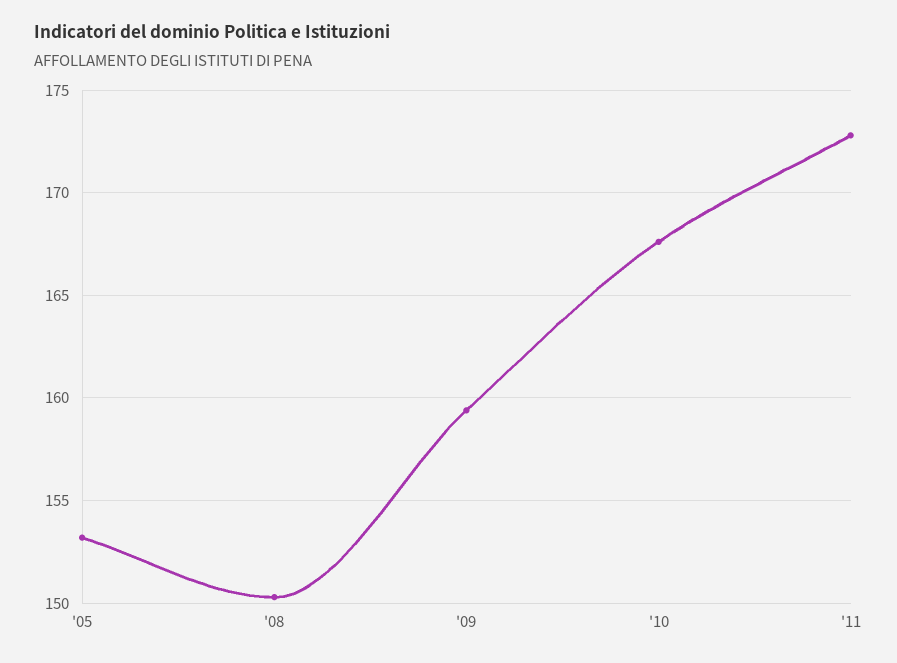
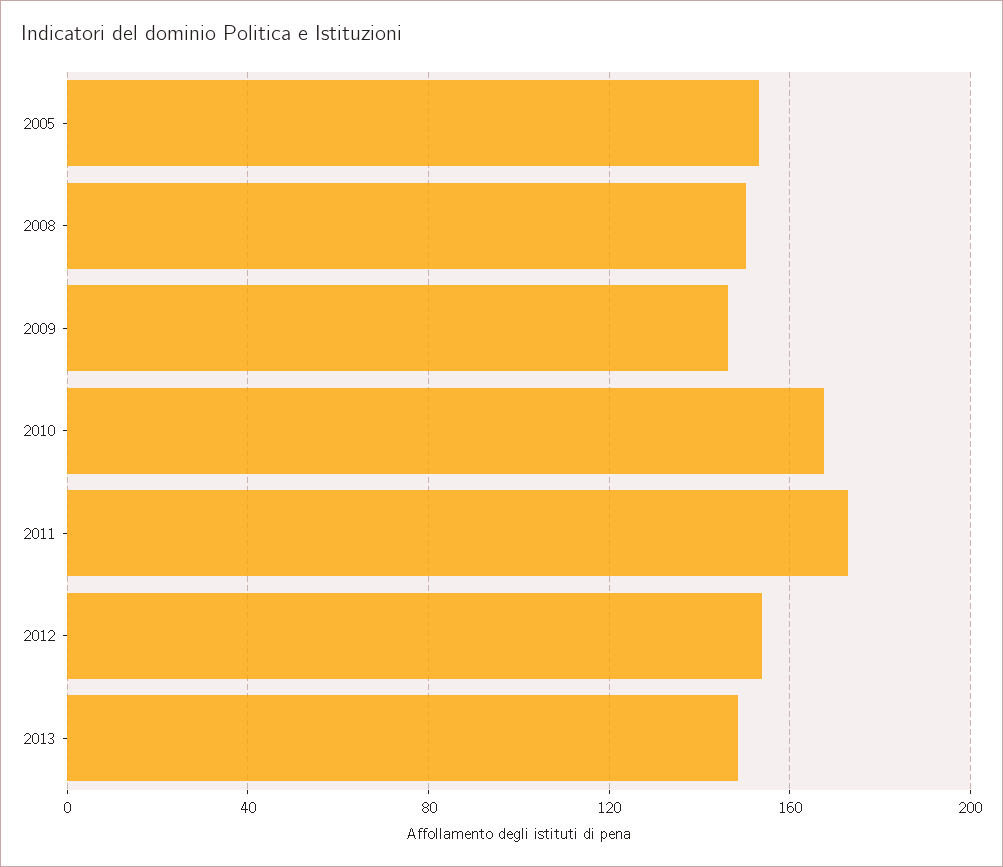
'09: 159.5 -> 145
2012: none -> 155
2013: none -> 150

